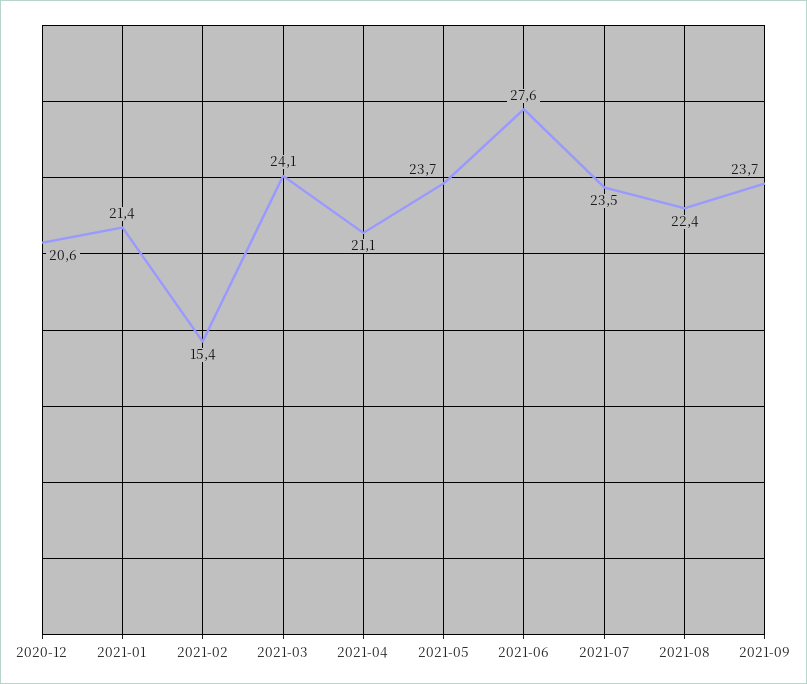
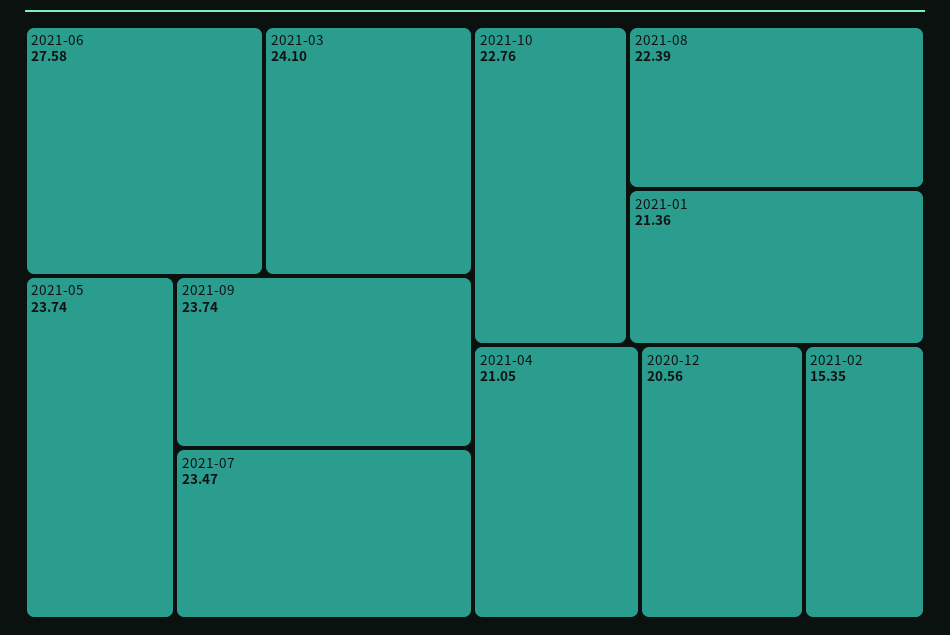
2021-10: none -> 22.76

